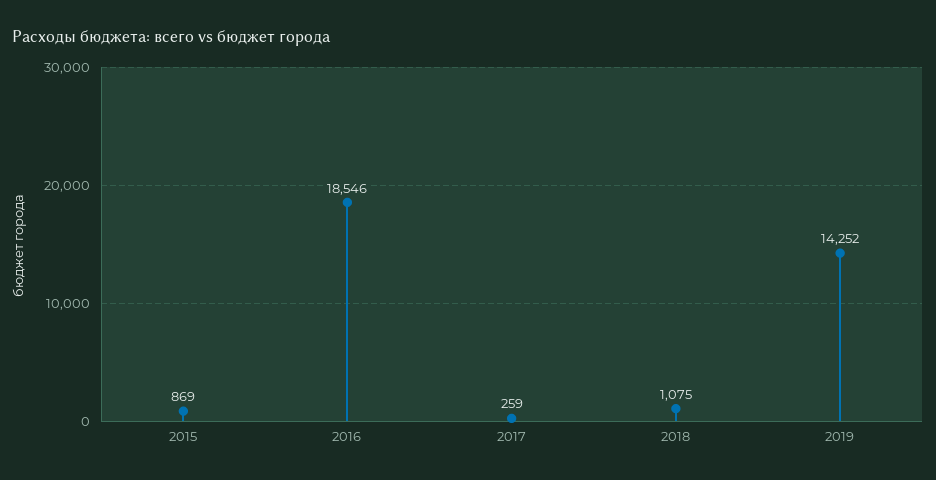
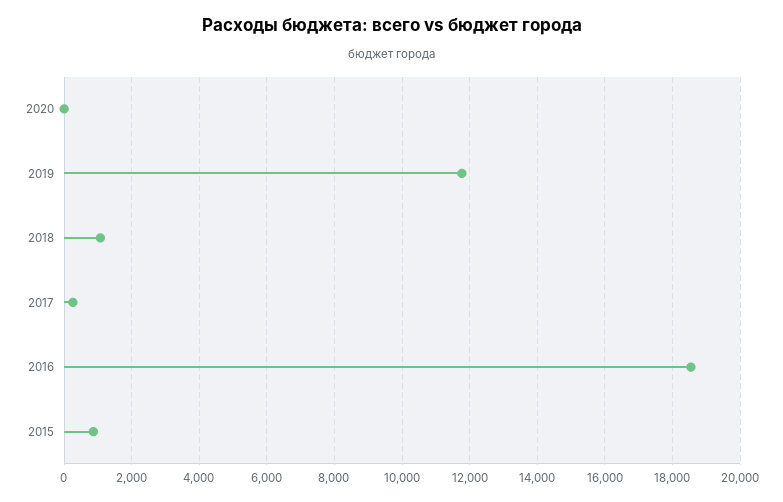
2019: 14252 -> 11800
2020: none -> 0

